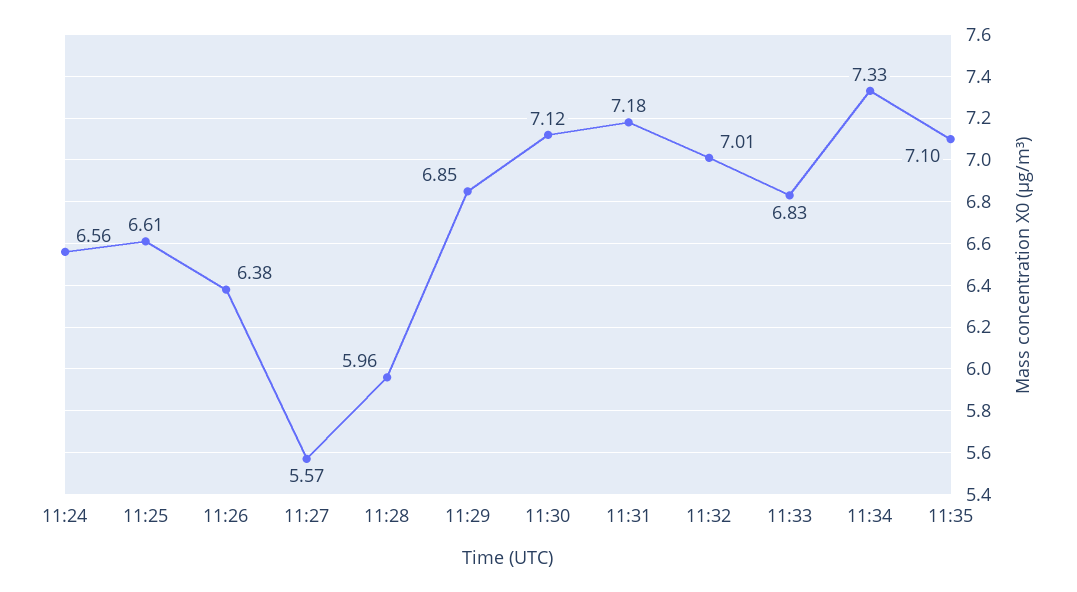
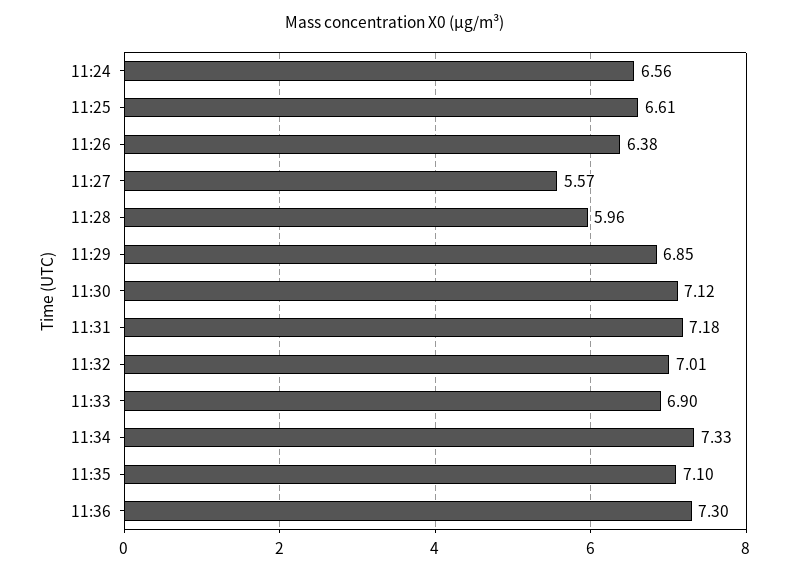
11:33: 6.83 -> 6.9
11:36: none -> 7.3

